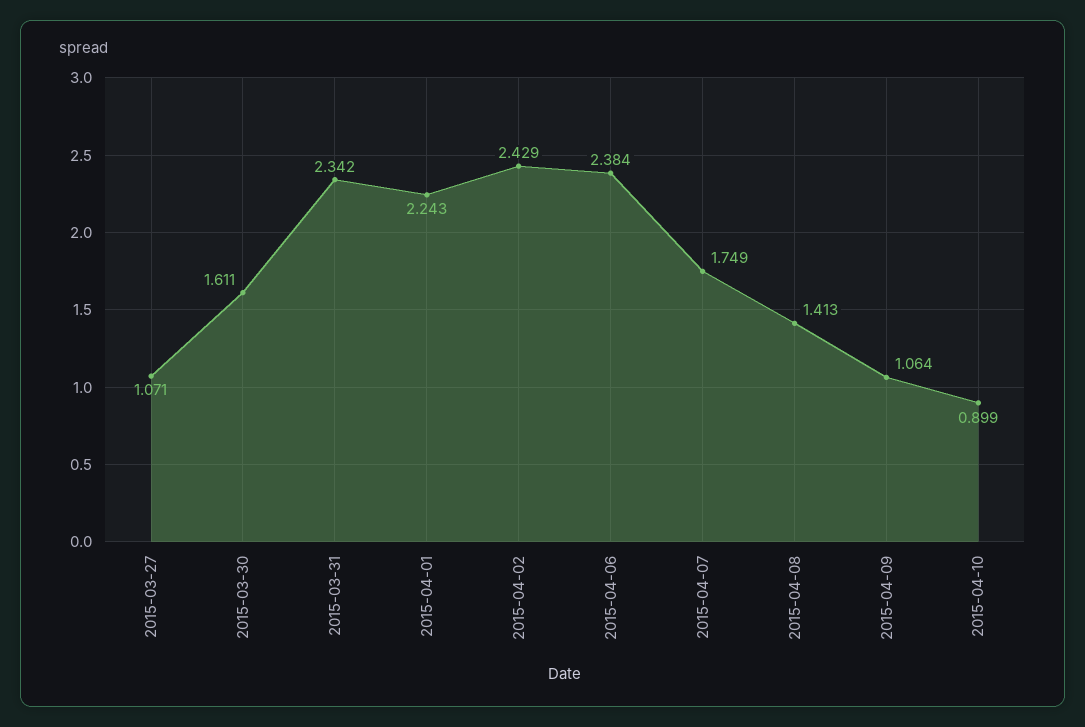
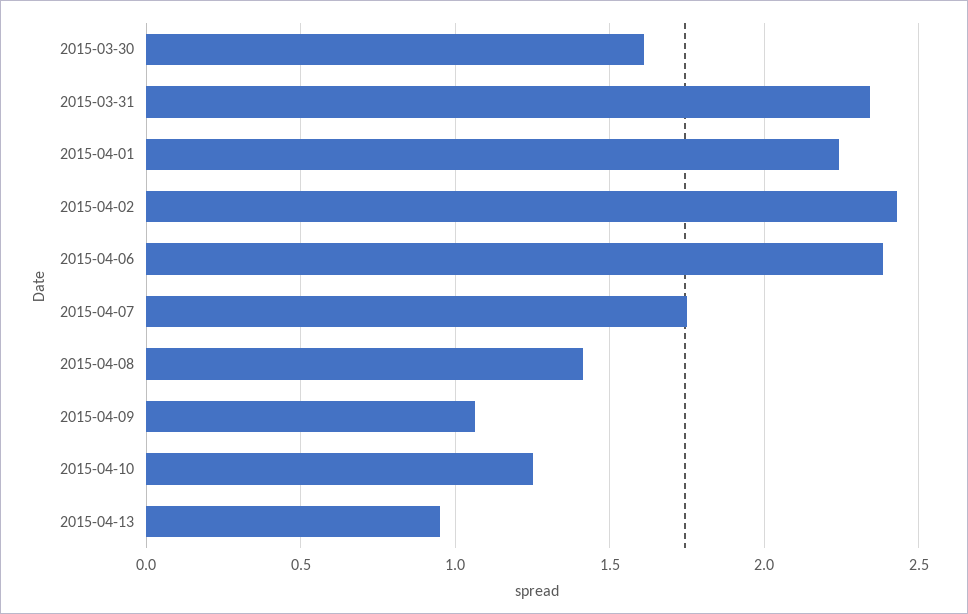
2015-03-27: 1.071 -> none
2015-04-10: 0.899 -> 1.25
2015-04-13: none -> 0.95

